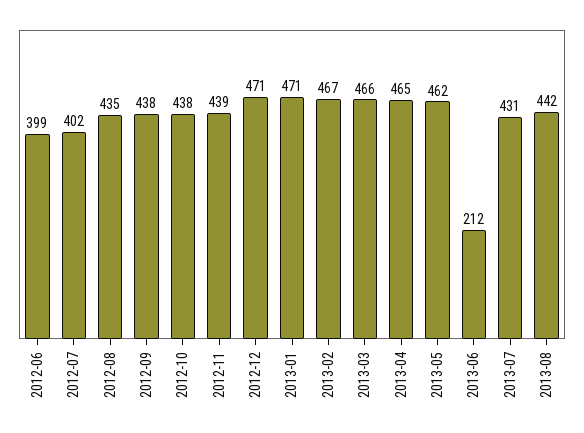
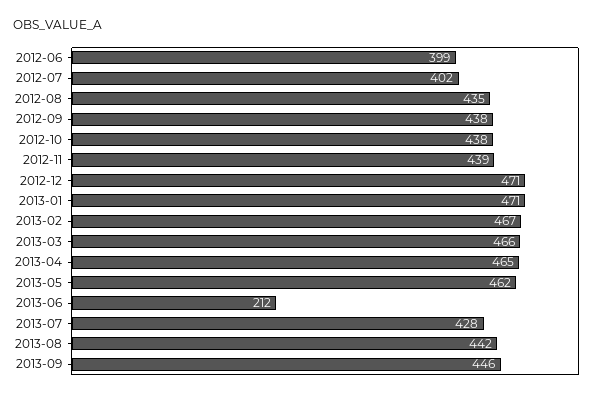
2013-07: 431 -> 428
2013-09: none -> 446

